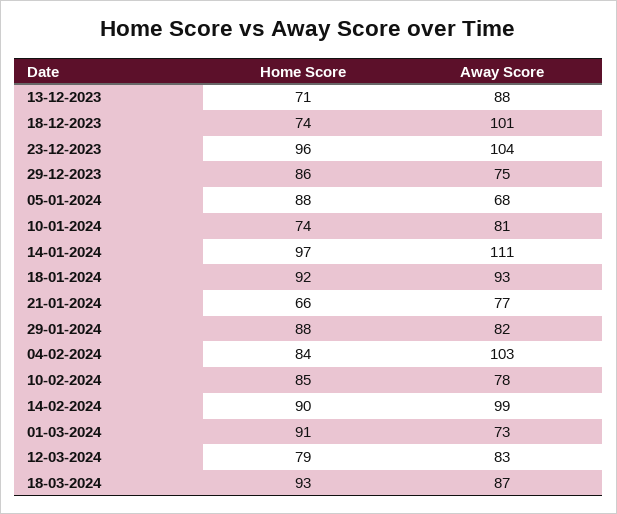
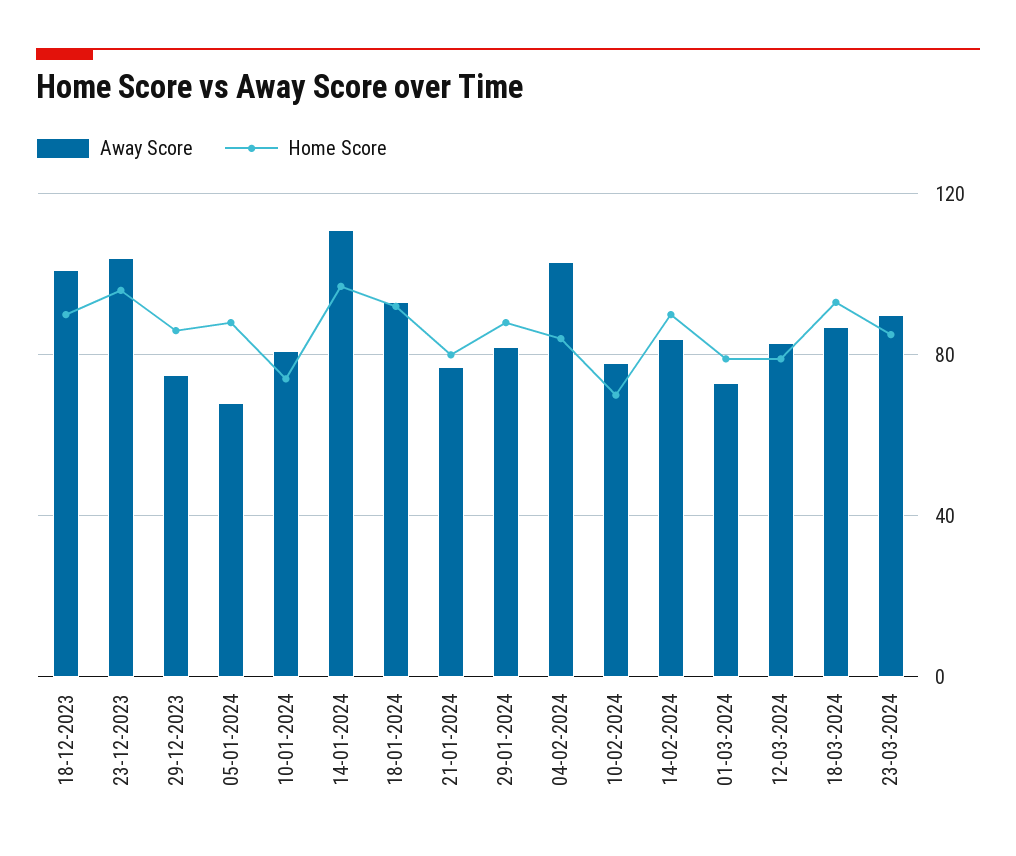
Home Score, 13-12-2023: 71 -> none
Away Score, 13-12-2023: 88 -> none
Home Score, 18-12-2023: 74 -> 90
Home Score, 21-01-2024: 66 -> 80
Home Score, 10-02-2024: 85 -> 70
Away Score, 14-02-2024: 99 -> 85
Home Score, 01-03-2024: 91 -> 80
Away Score, 23-03-2024: none -> 90
Home Score, 23-03-2024: none -> 85

